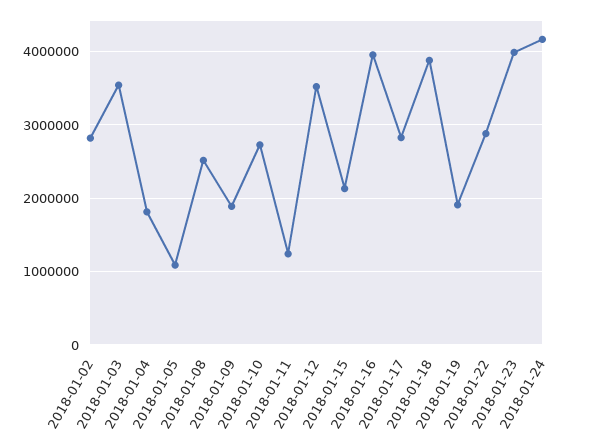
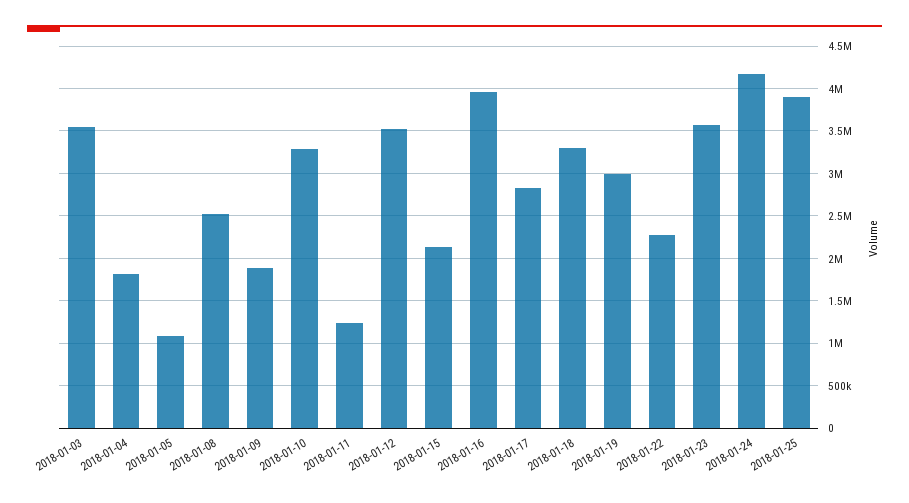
2018-01-02: 2800000 -> none
2018-01-10: 2700000 -> 3300000
2018-01-18: 3900000 -> 3300000
2018-01-19: 1900000 -> 3000000
2018-01-22: 2900000 -> 2300000
2018-01-23: 4000000 -> 3600000
2018-01-25: none -> 3900000

